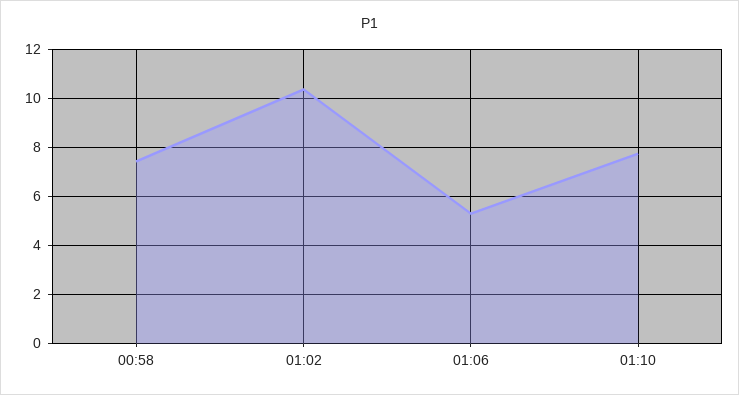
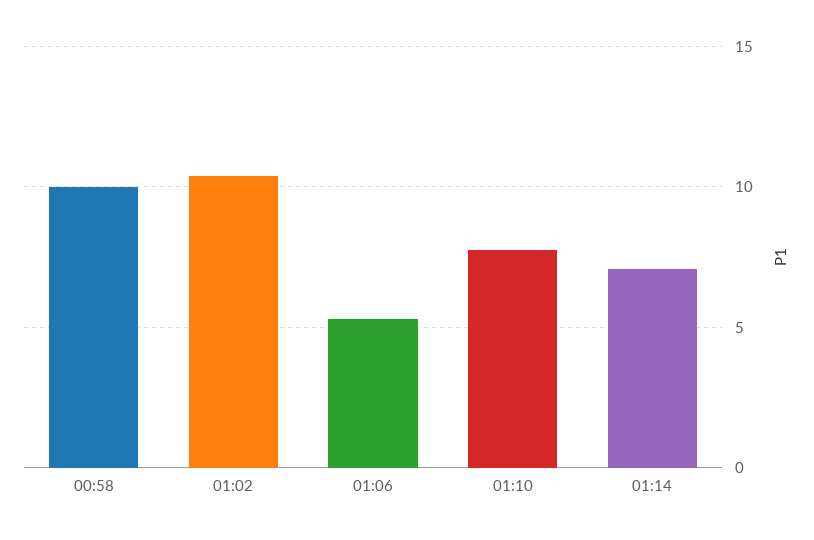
00:58: 7.5 -> 10
01:14: none -> 7

